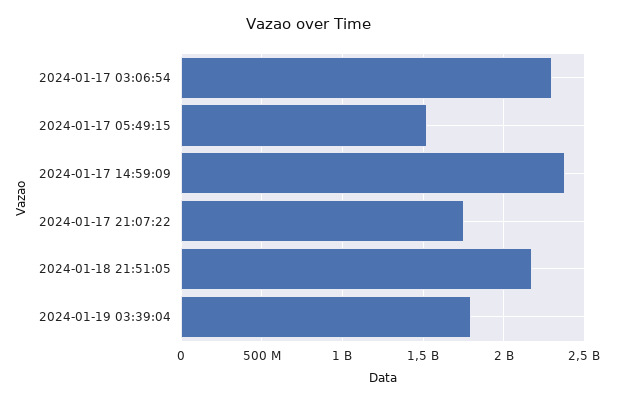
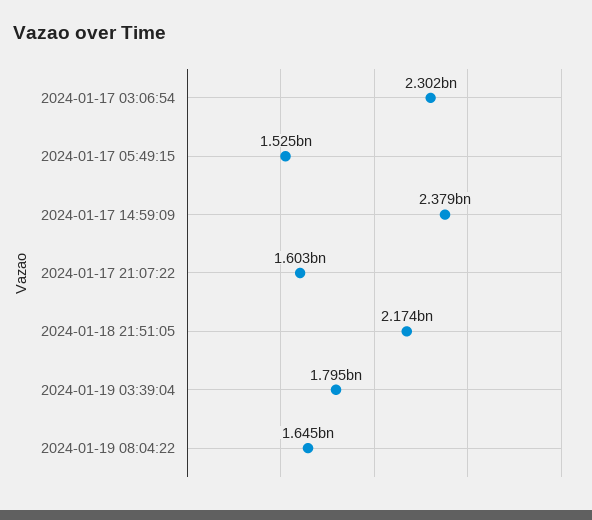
2024-01-17 21:07:22: 1750000000 -> 1603000000
2024-01-19 08:04:22: none -> 1645000000

